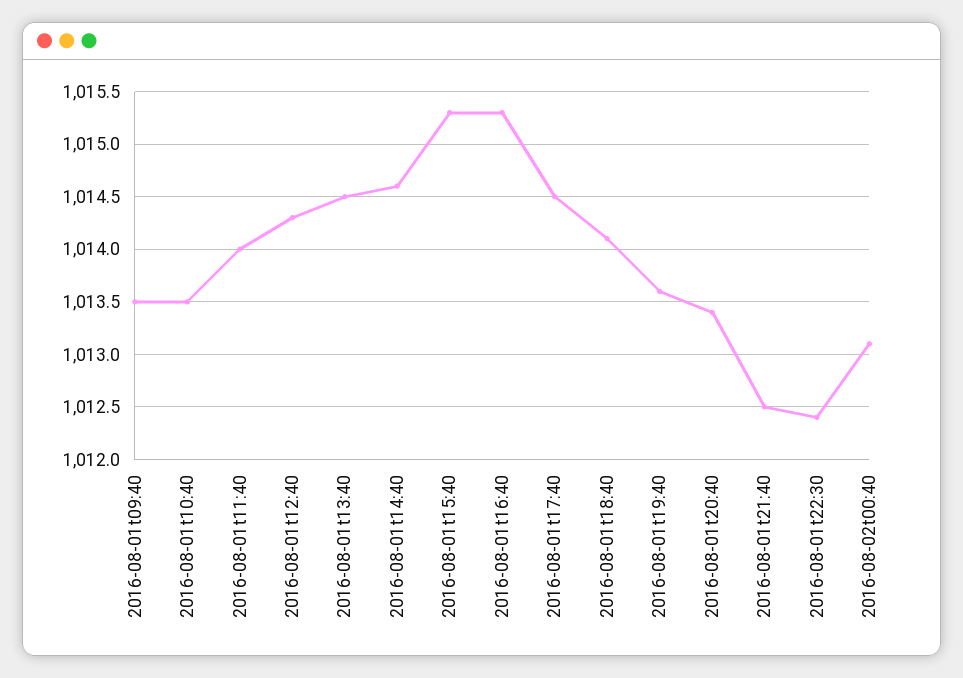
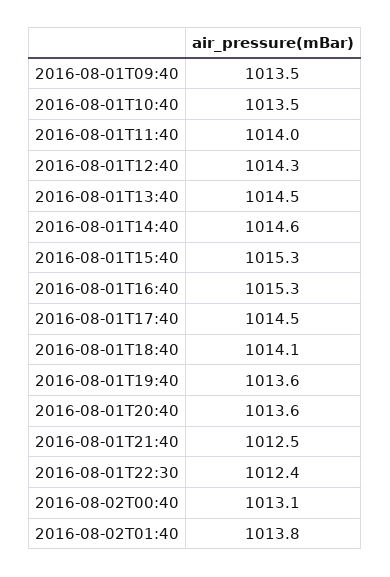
2016-08-01t20:40: 1013.4 -> 1013.6
2016-08-02T01:40: none -> 1013.8

